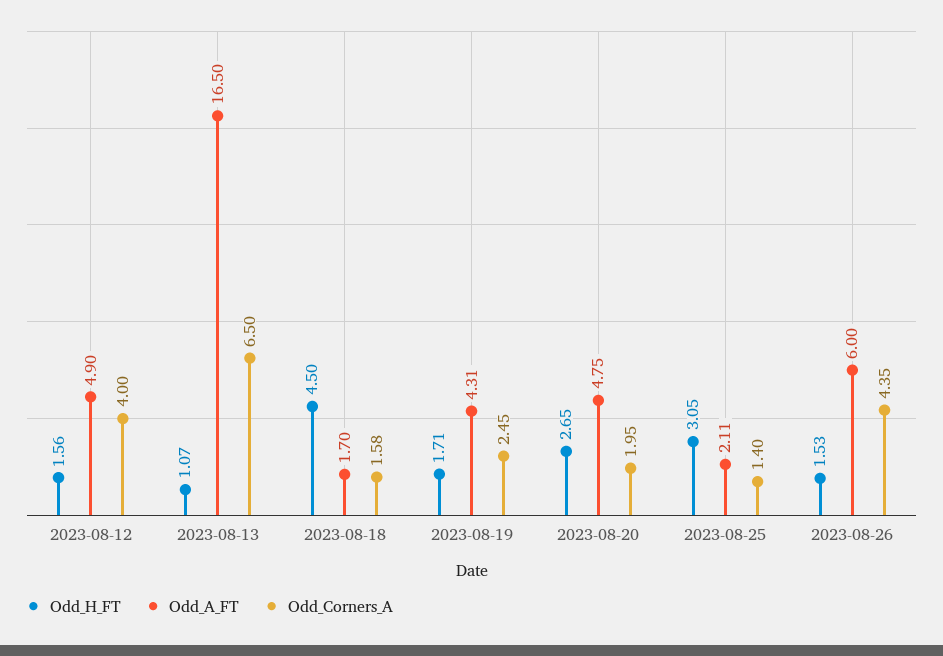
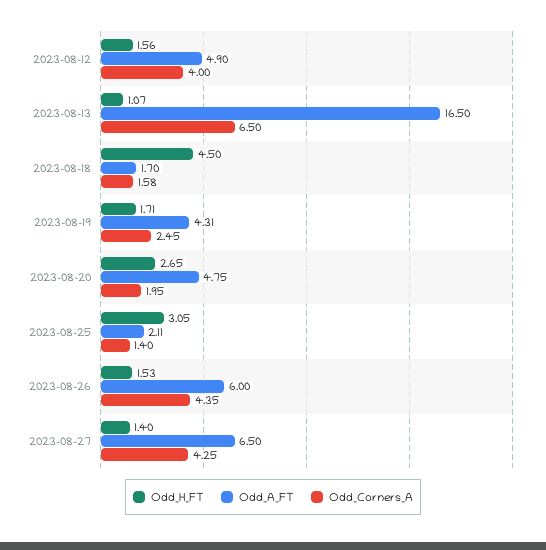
Odd_H_FT, 2023-08-27: none -> 1.4
Odd_A_FT, 2023-08-27: none -> 6.5
Odd_Corners_A, 2023-08-27: none -> 4.25

